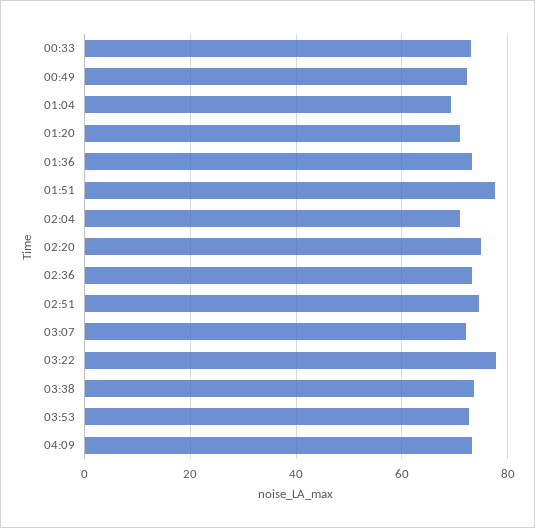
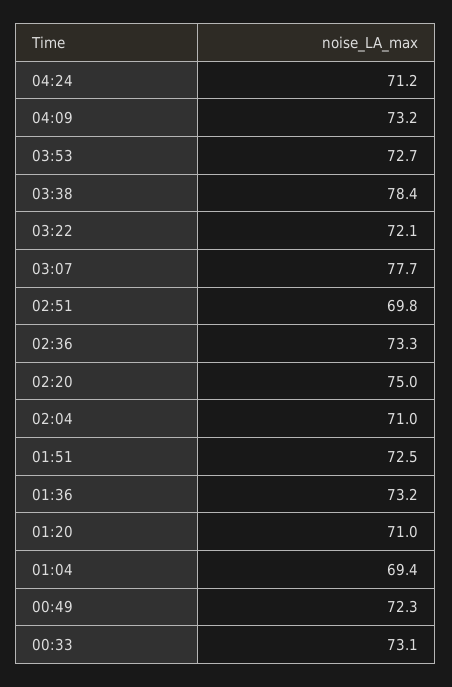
01:51: 78 -> 72.5
02:51: 74 -> 69.8
03:07: 72 -> 77.7
03:22: 78 -> 72.1
03:38: 74 -> 78.4
04:24: none -> 71.2

